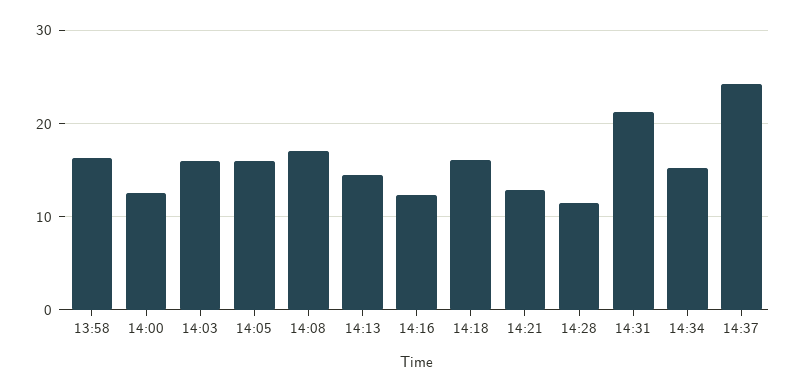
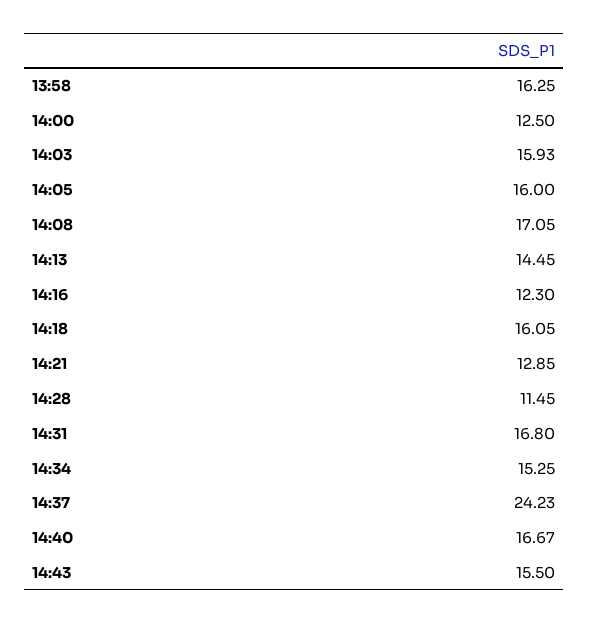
14:31: 21 -> 16.8
14:40: none -> 16.67
14:43: none -> 15.5

